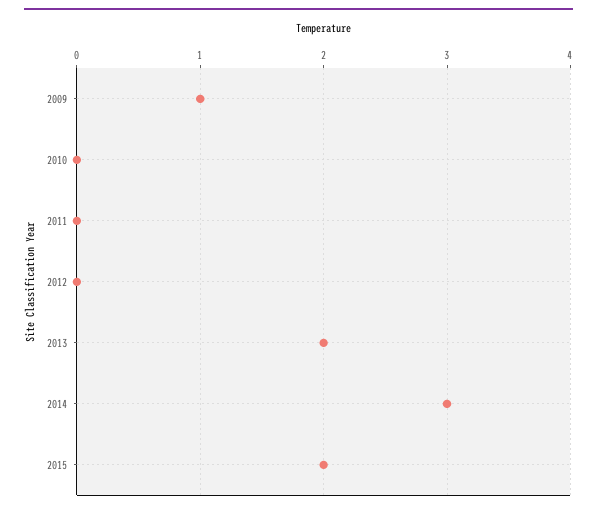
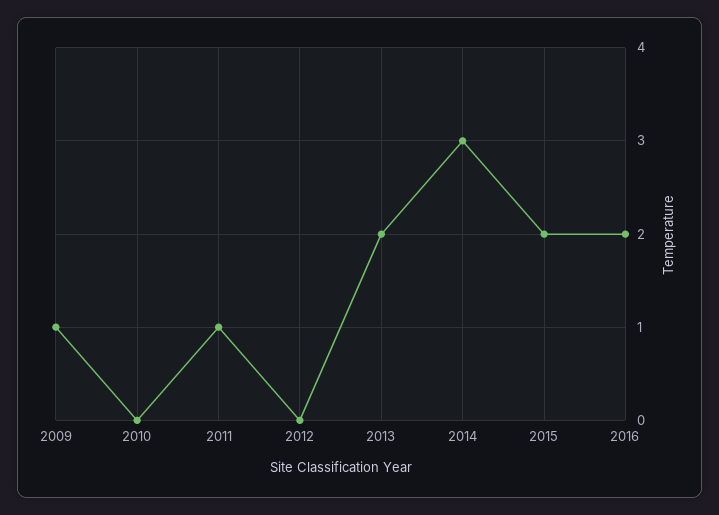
2011: 0 -> 1
2016: none -> 2

